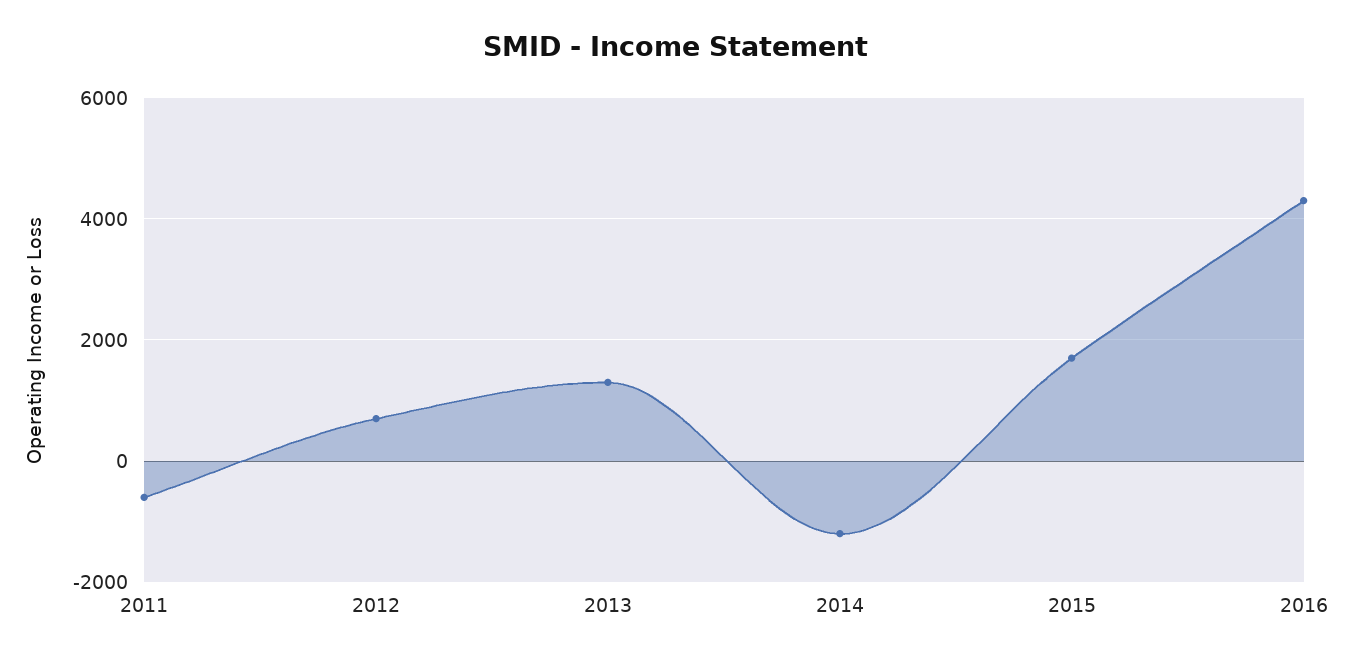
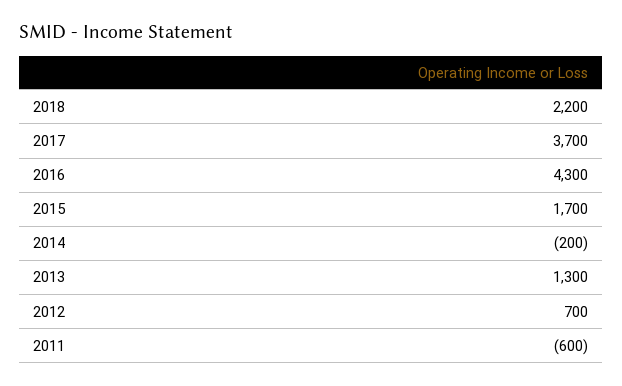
2014: -1200 -> -200
2018: none -> 2200
2017: none -> 3700

